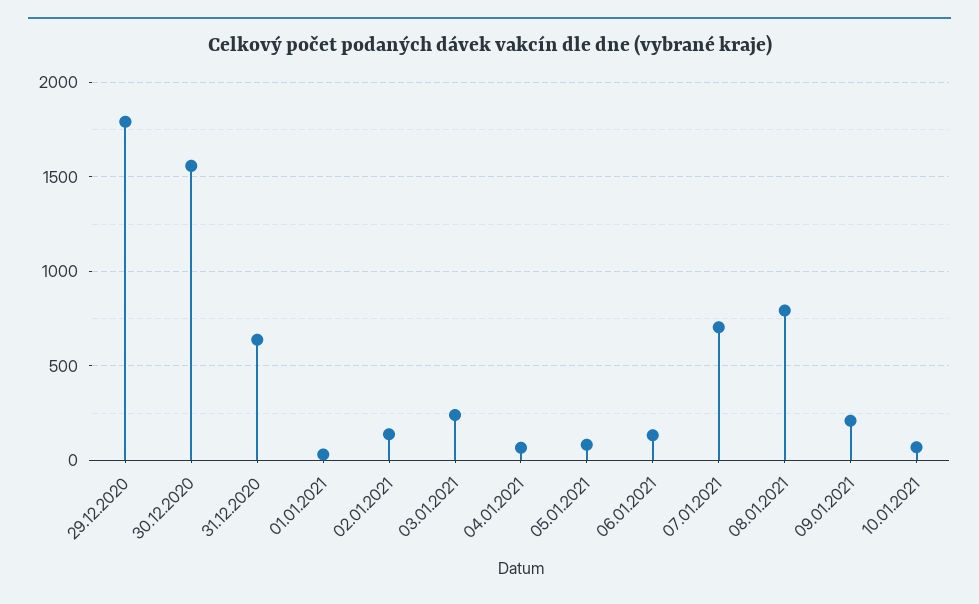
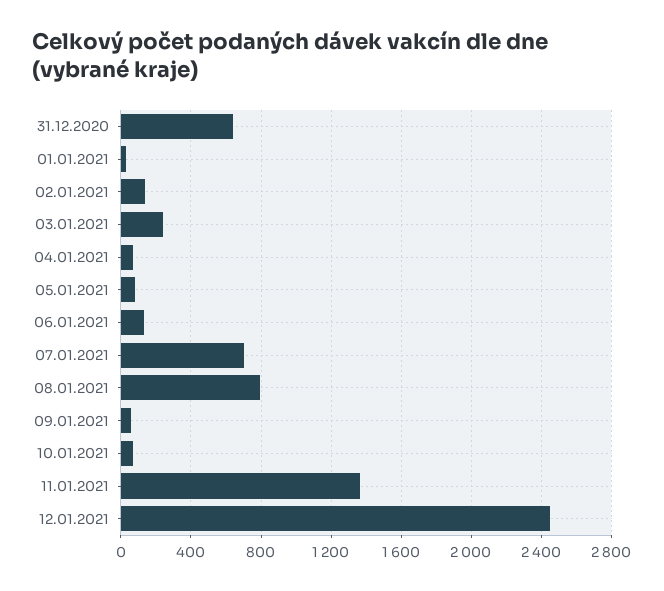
29.12.2020: 1800 -> none
30.12.2020: 1550 -> none
09.01.2021: 200 -> 50
11.01.2021: none -> 1350
12.01.2021: none -> 2450

